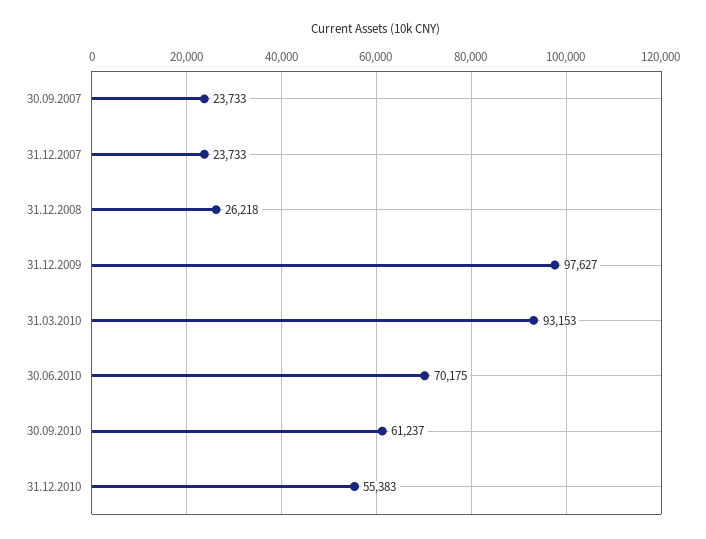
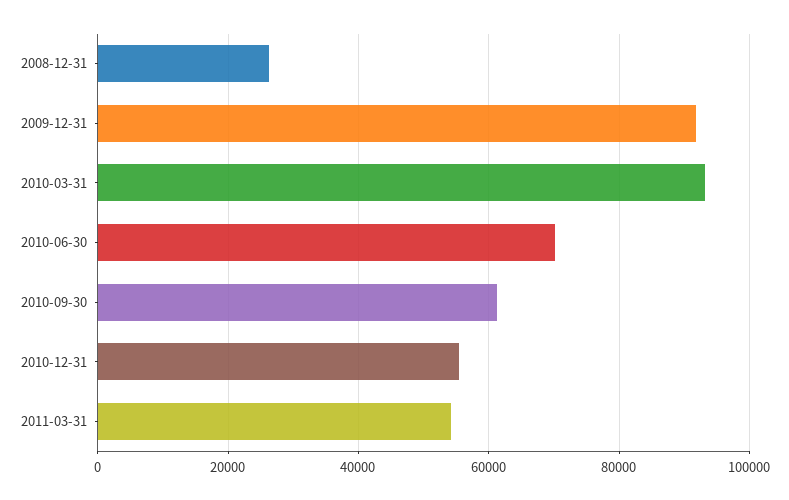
30.09.2007: 23733 -> none
31.12.2007: 23733 -> none
31.12.2009: 97627 -> 92000
2011-03-31: none -> 54000

